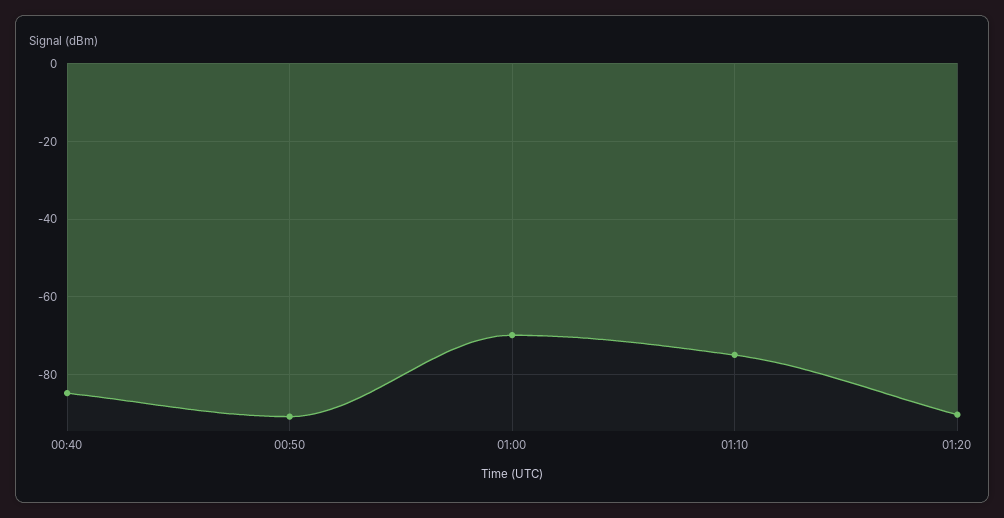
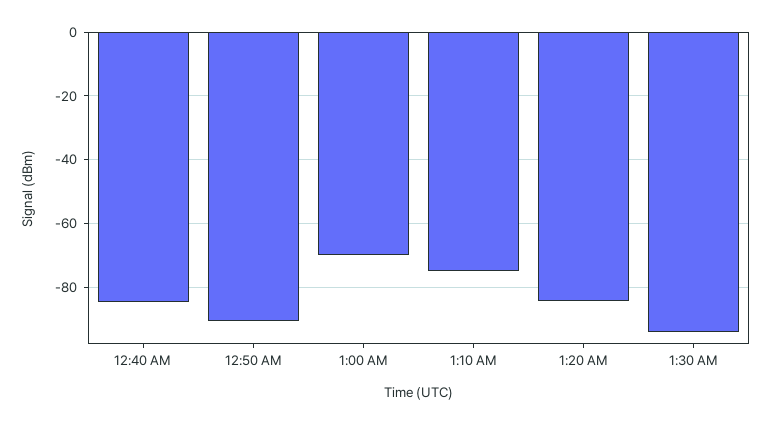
01:20: -90 -> -84
1:30 AM: none -> -94

